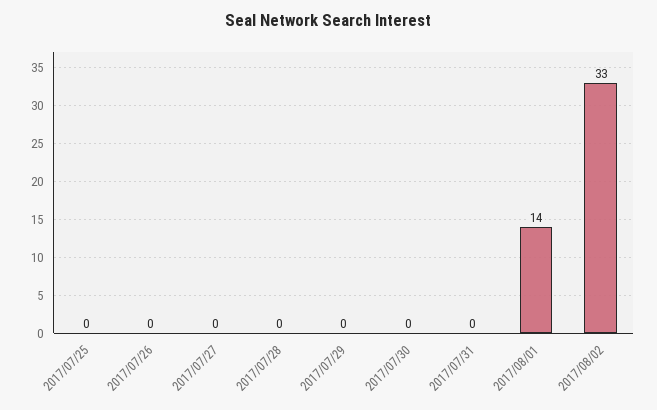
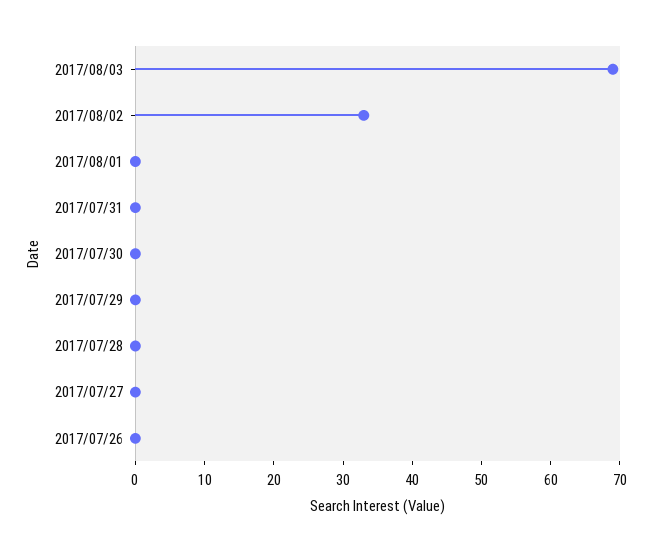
2017/07/25: 0 -> none
2017/08/01: 14 -> 0
2017/08/03: none -> 70

